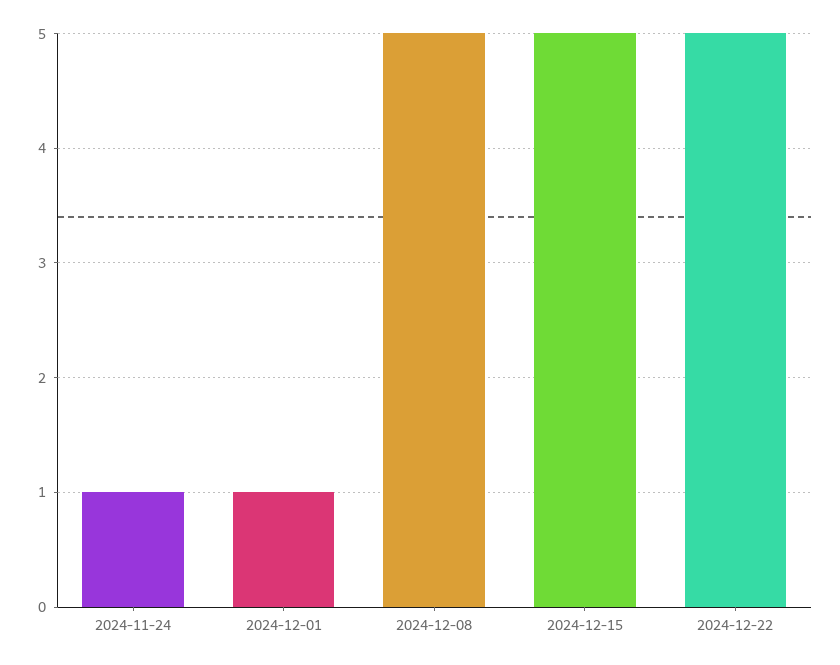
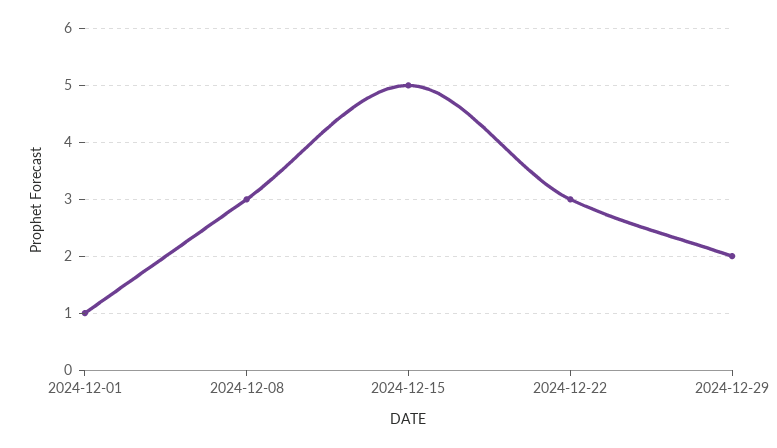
2024-11-24: 1 -> none
2024-12-08: 5 -> 3
2024-12-22: 5 -> 3
2024-12-29: none -> 2

